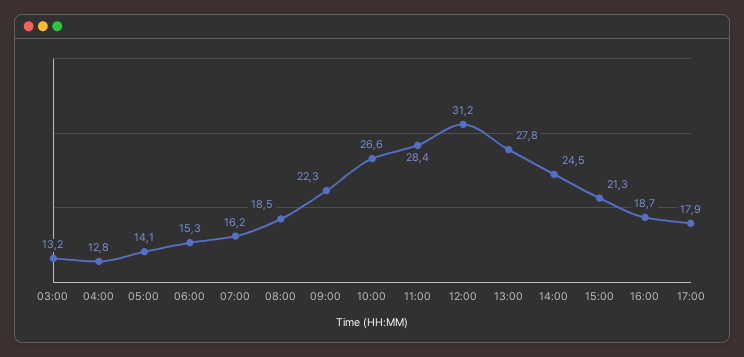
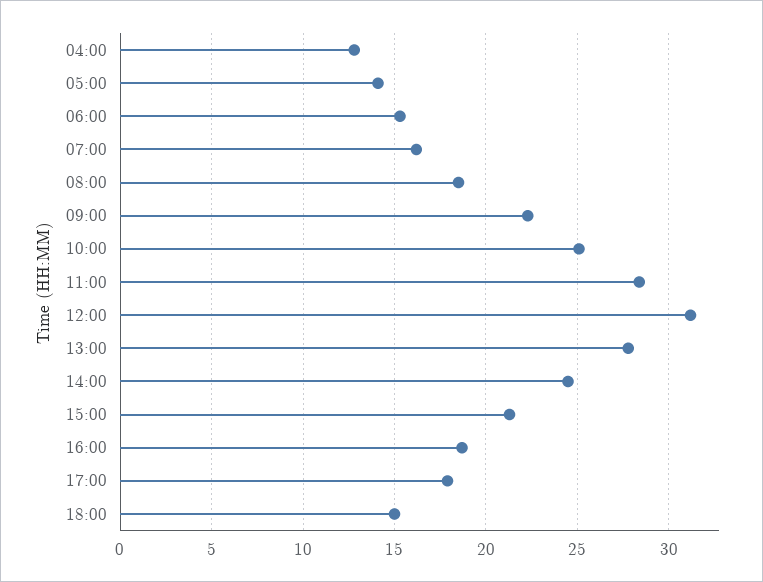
03:00: 13.2 -> none
10:00: 26.6 -> 25
18:00: none -> 15

